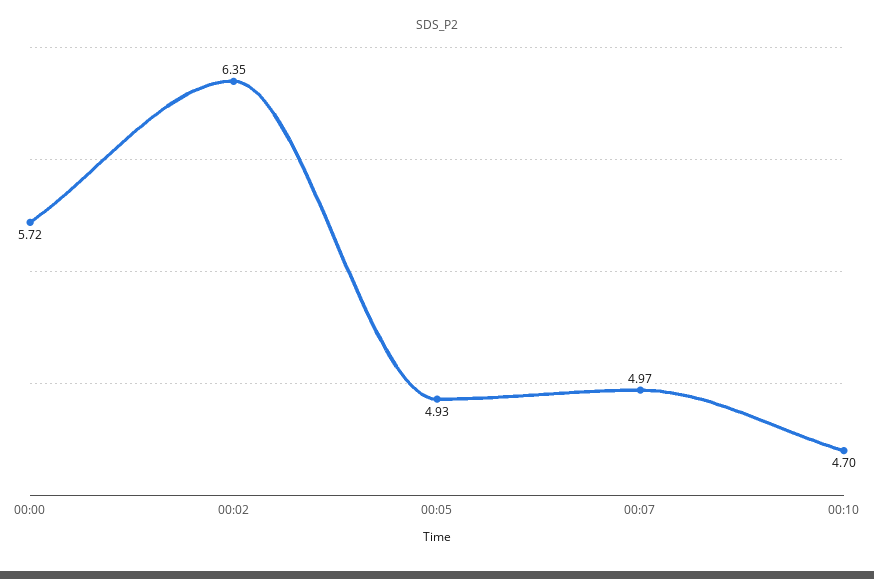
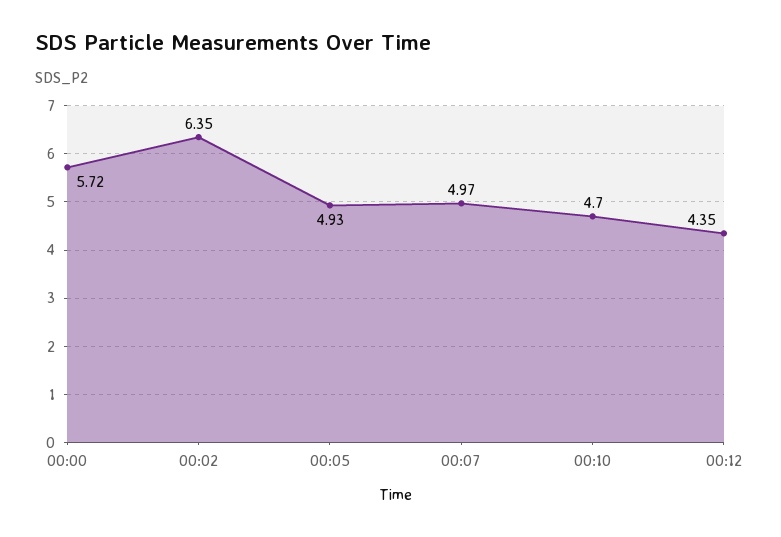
00:12: none -> 4.35

